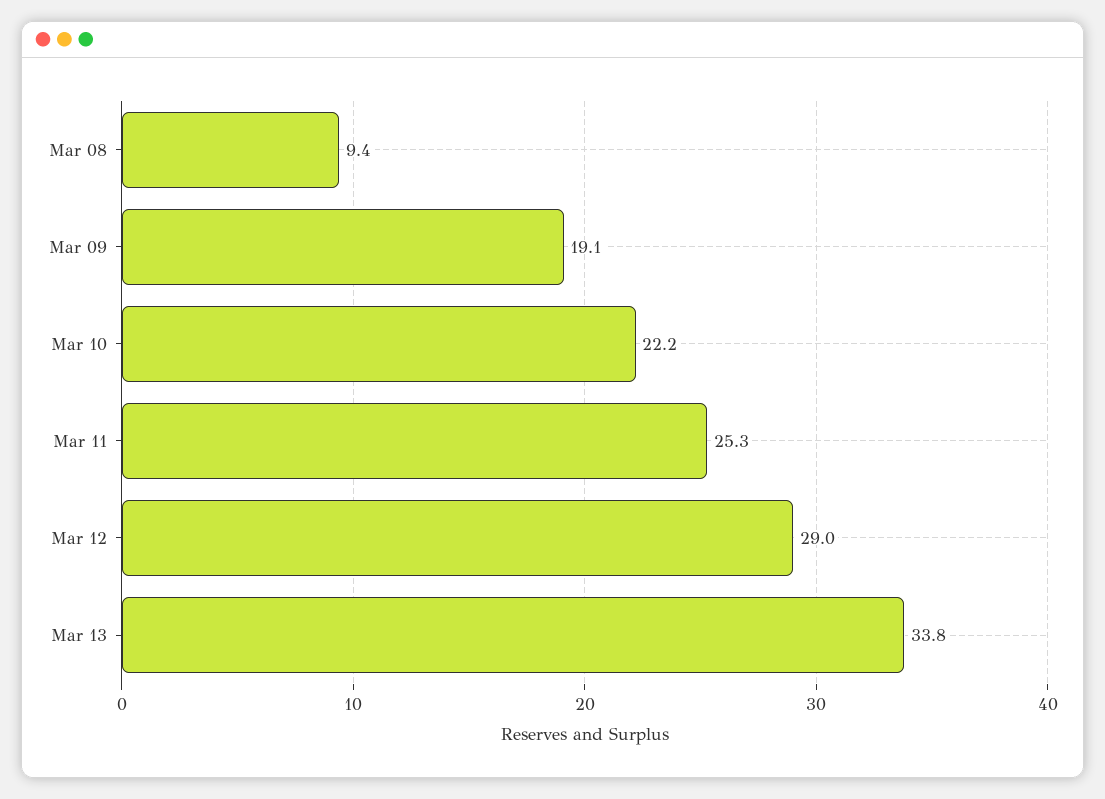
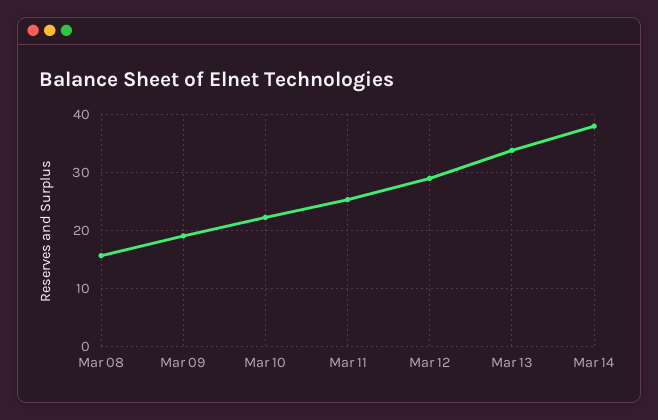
Mar 08: 9.4 -> 16
Mar 14: none -> 38

